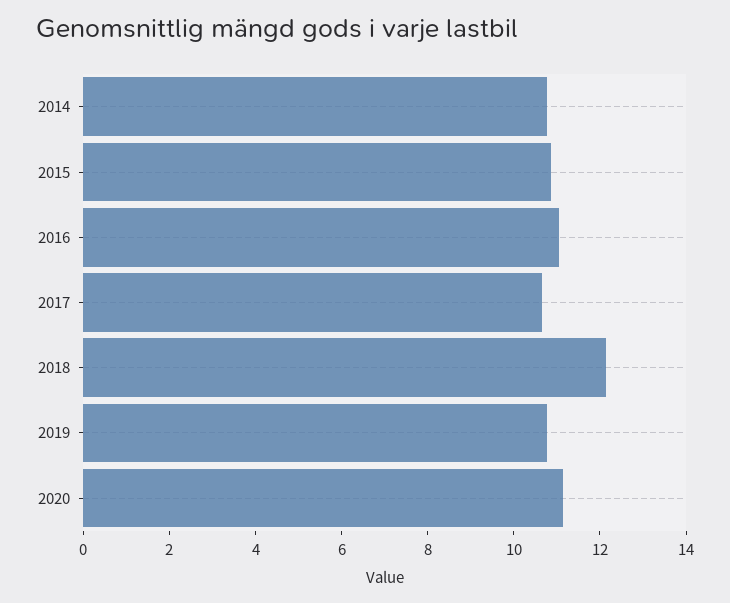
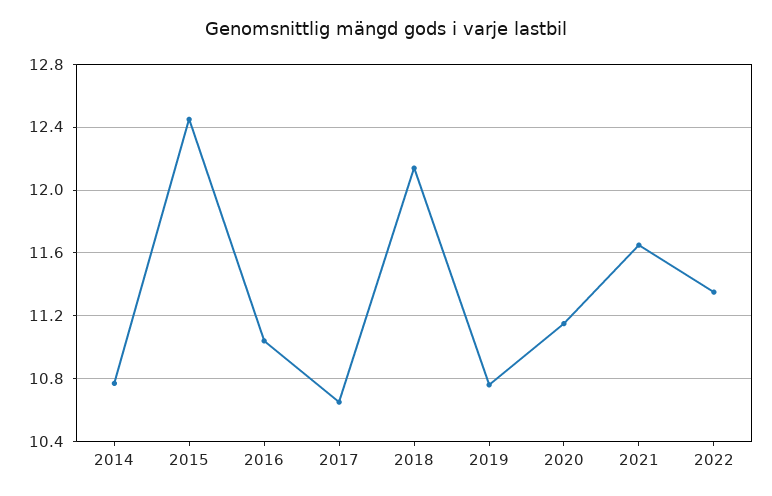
2015: 11 -> 12.45
2021: none -> 11.65
2022: none -> 11.35

